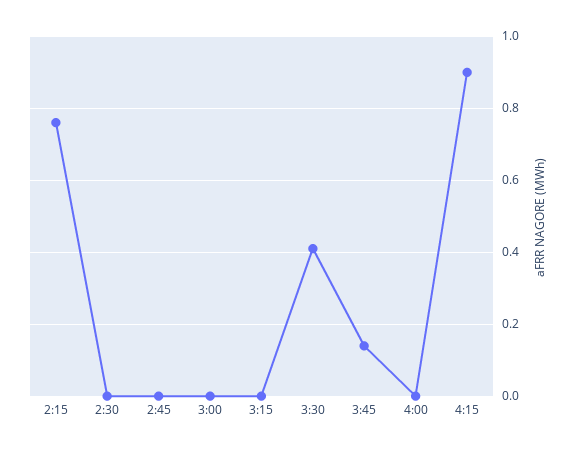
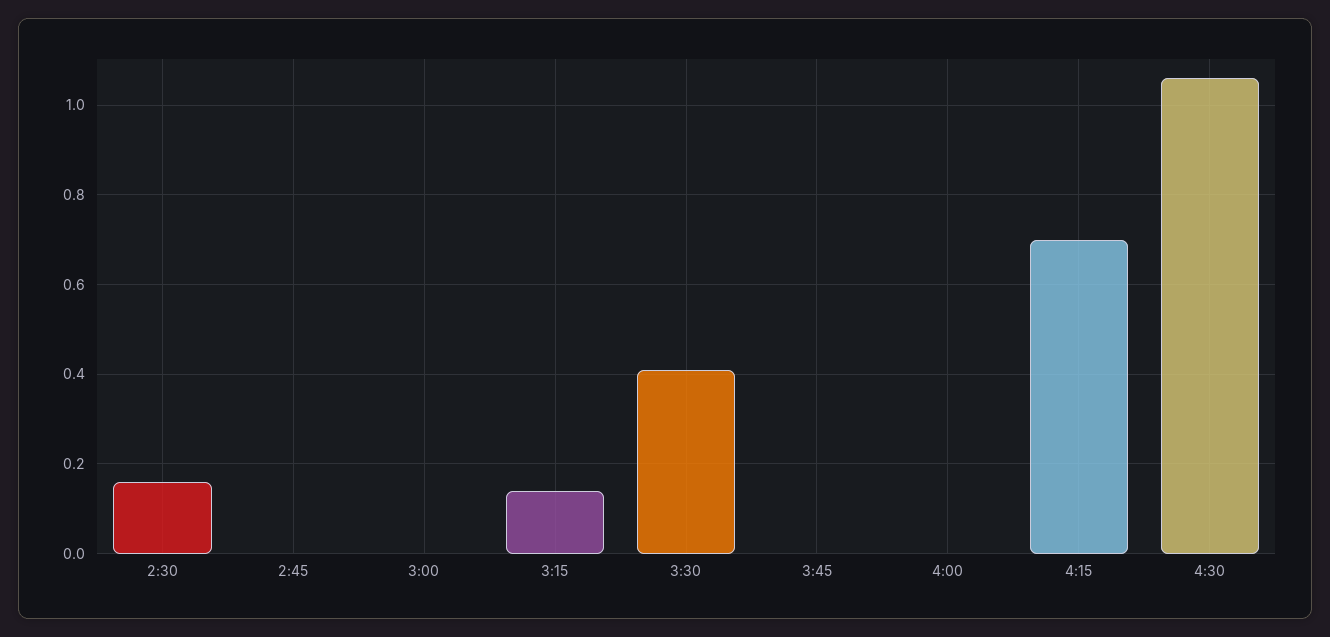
2:15: 0.75 -> none
2:30: 0 -> 0.15
3:15: 0 -> 0.15
3:45: 0.15 -> 0
4:15: 0.9 -> 0.7
4:30: none -> 1.05

